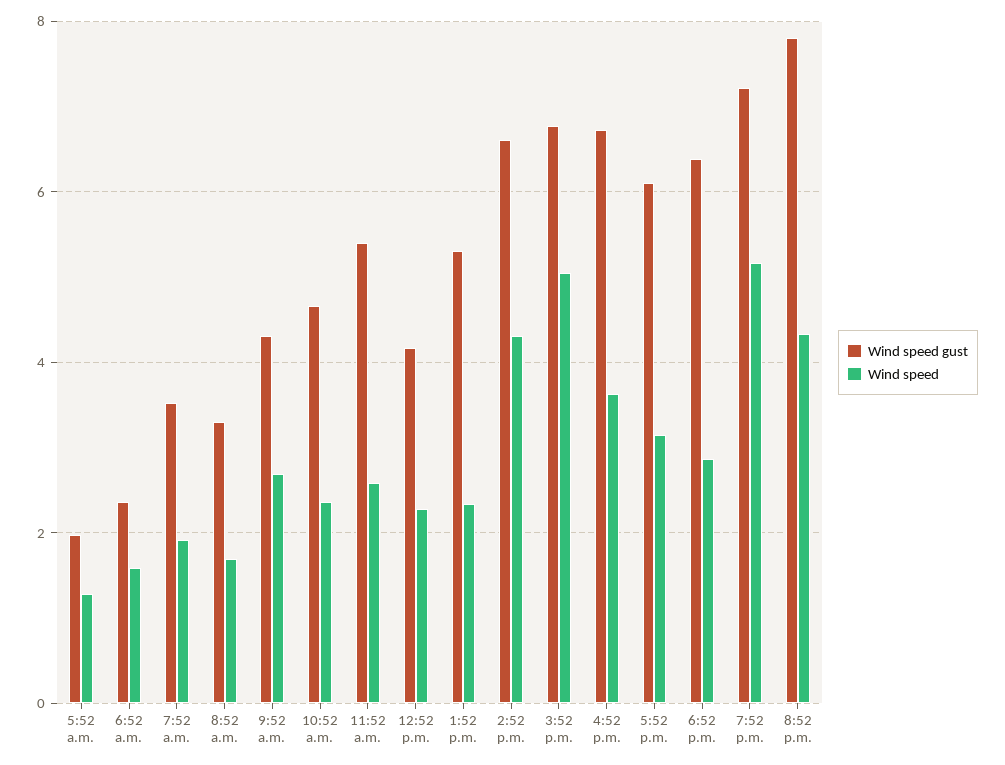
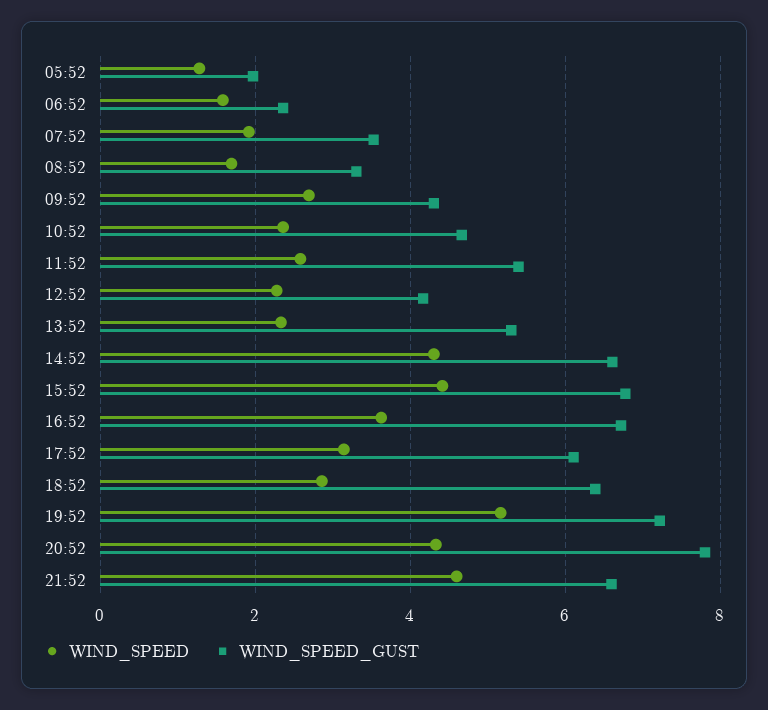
Wind speed, 3:52 p.m.: 5 -> 4.4
Wind speed, 21:52: none -> 4.6
Wind speed gust, 21:52: none -> 6.6

